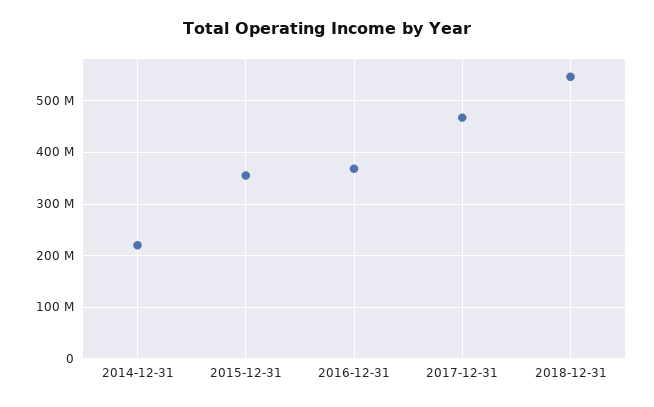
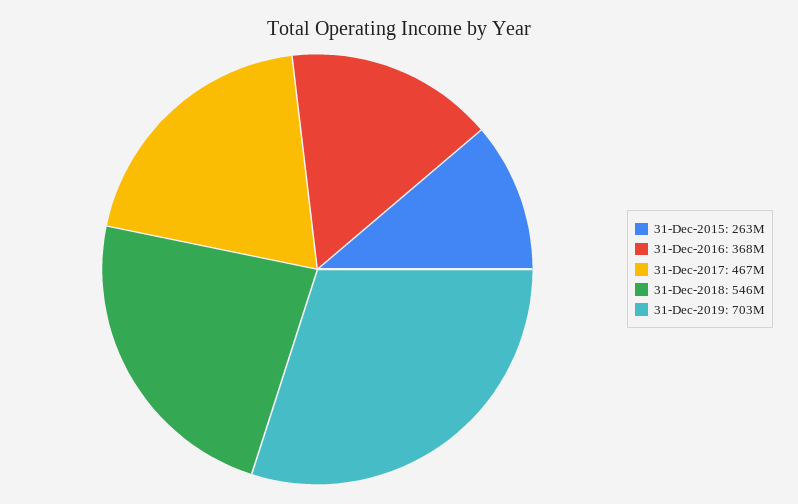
2014-12-31: 220000000 -> none
2015-12-31: 360000000 -> 263000000
31-Dec-2019: none -> 703000000

